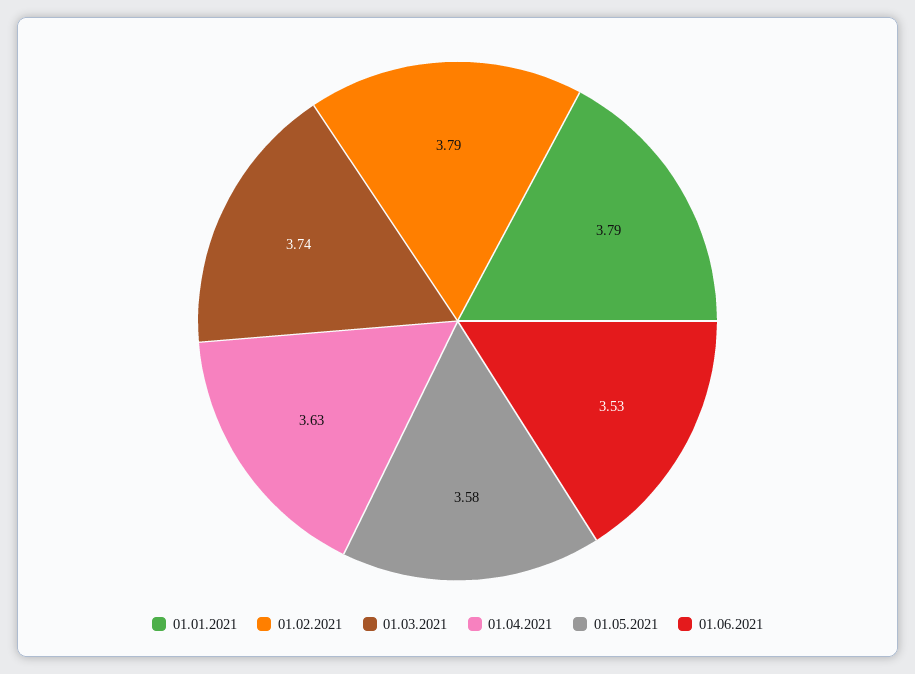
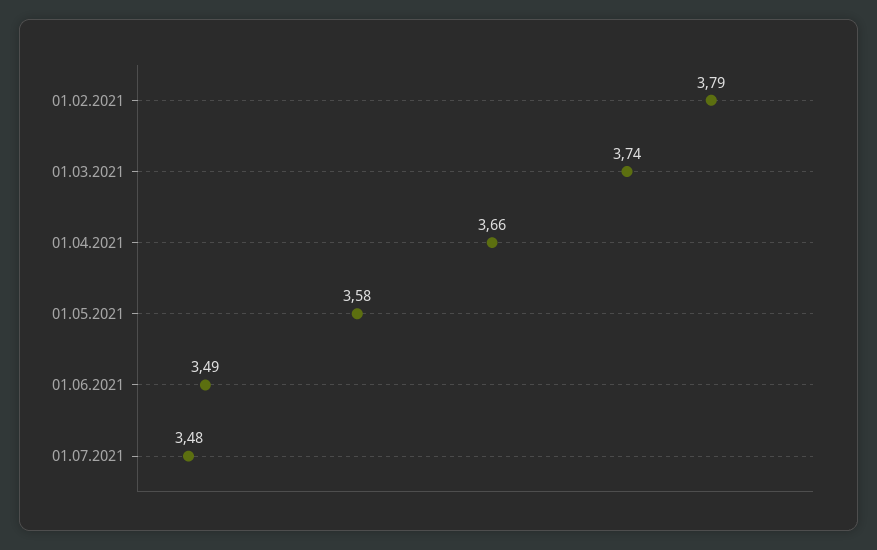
01.01.2021: 3.79 -> none
01.04.2021: 3.63 -> 3.66
01.06.2021: 3.53 -> 3.49
01.07.2021: none -> 3.48

